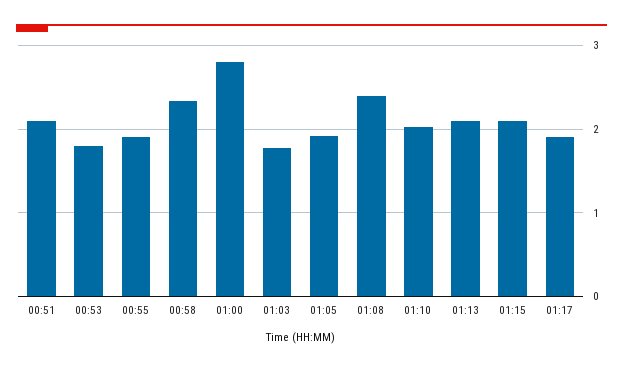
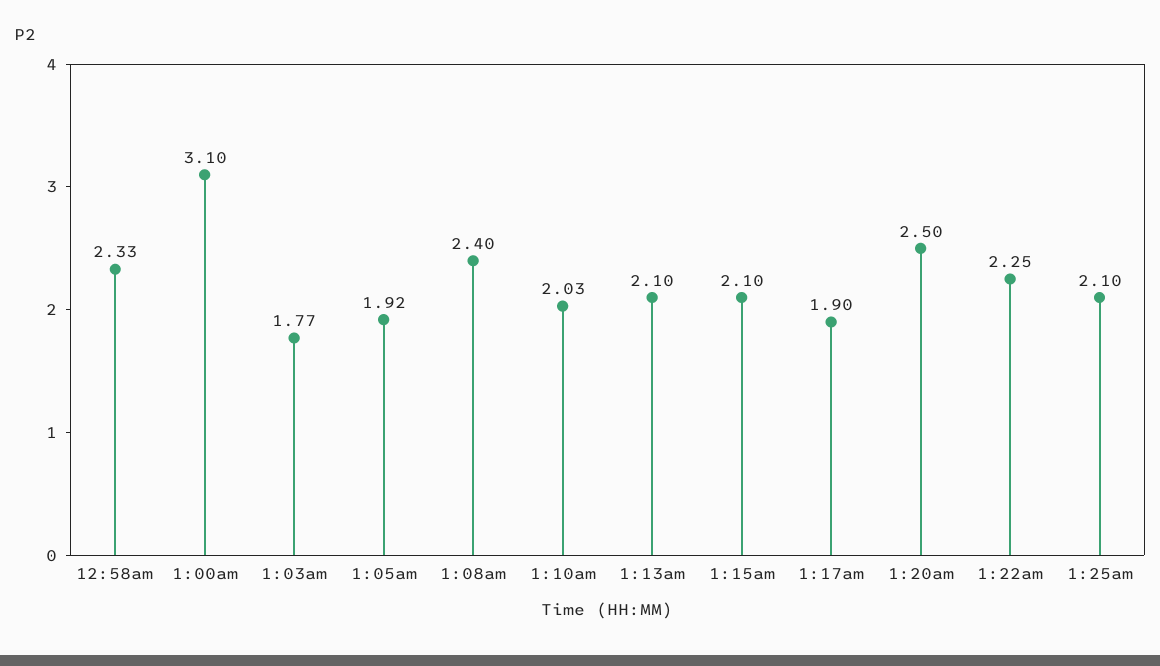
00:51: 2.1 -> none
00:53: 1.8 -> none
00:55: 1.9 -> none
01:00: 2.8 -> 3.1
1:20am: none -> 2.5
1:22am: none -> 2.25
1:25am: none -> 2.1

